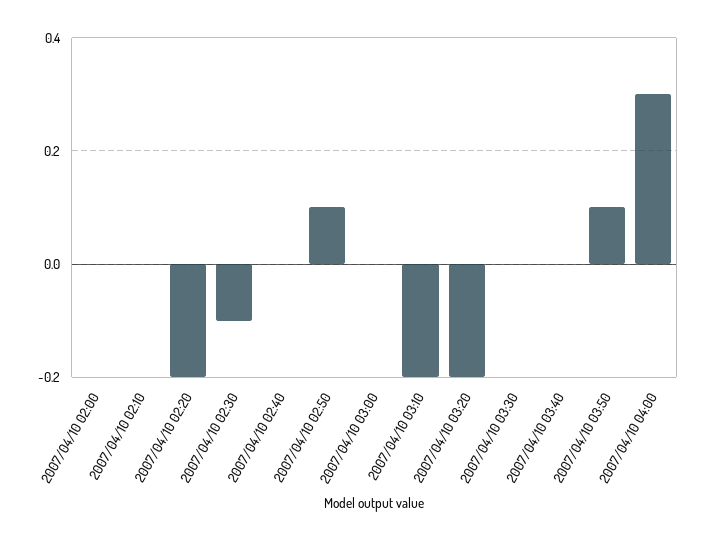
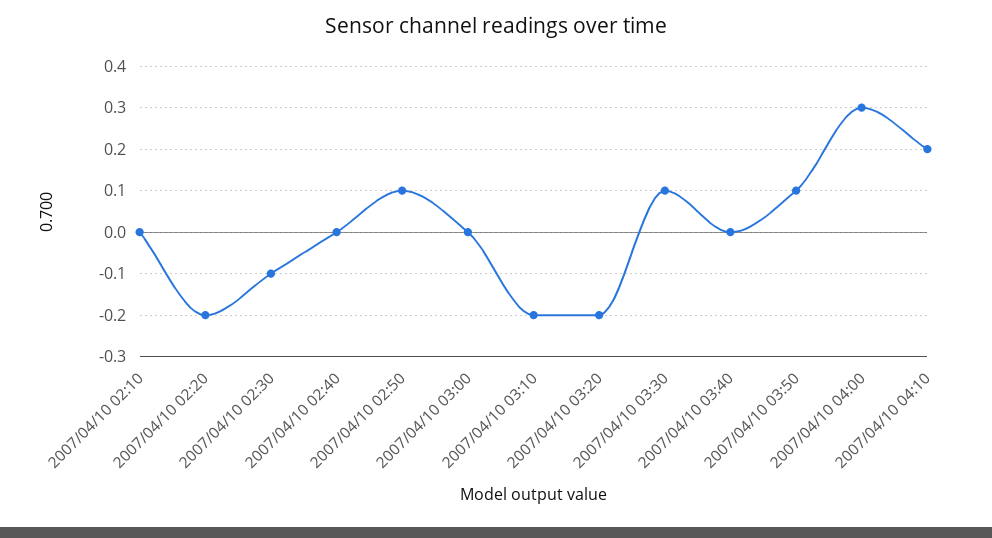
2007/04/10 02:00: 0 -> none
2007/04/10 03:30: 0 -> 0.1
2007/04/10 04:10: none -> 0.2

